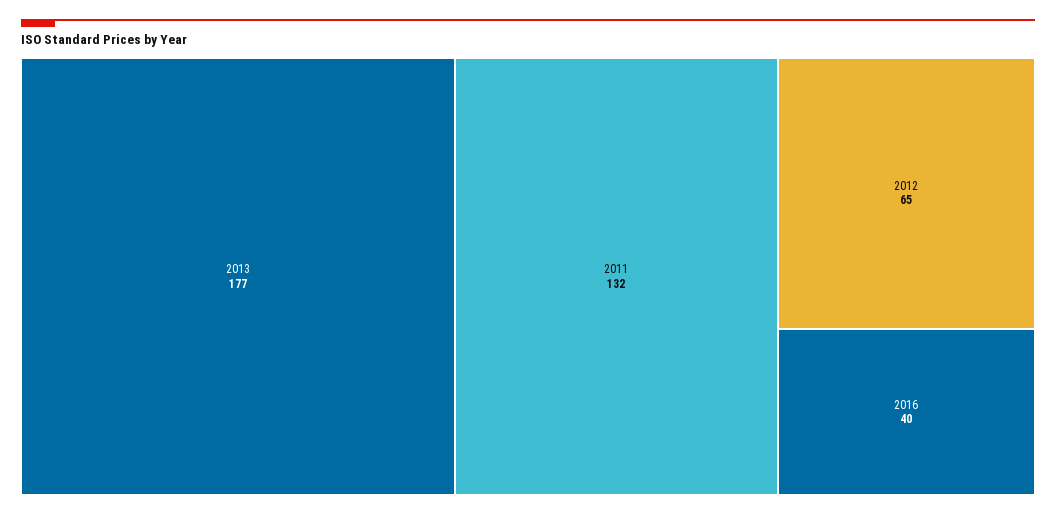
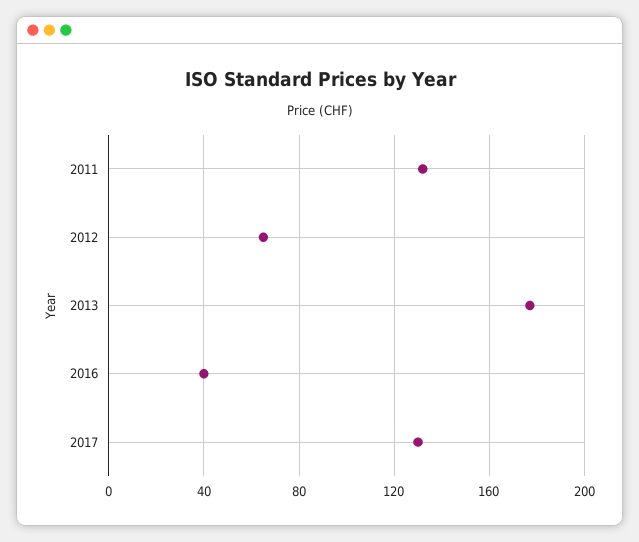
2017: none -> 130

